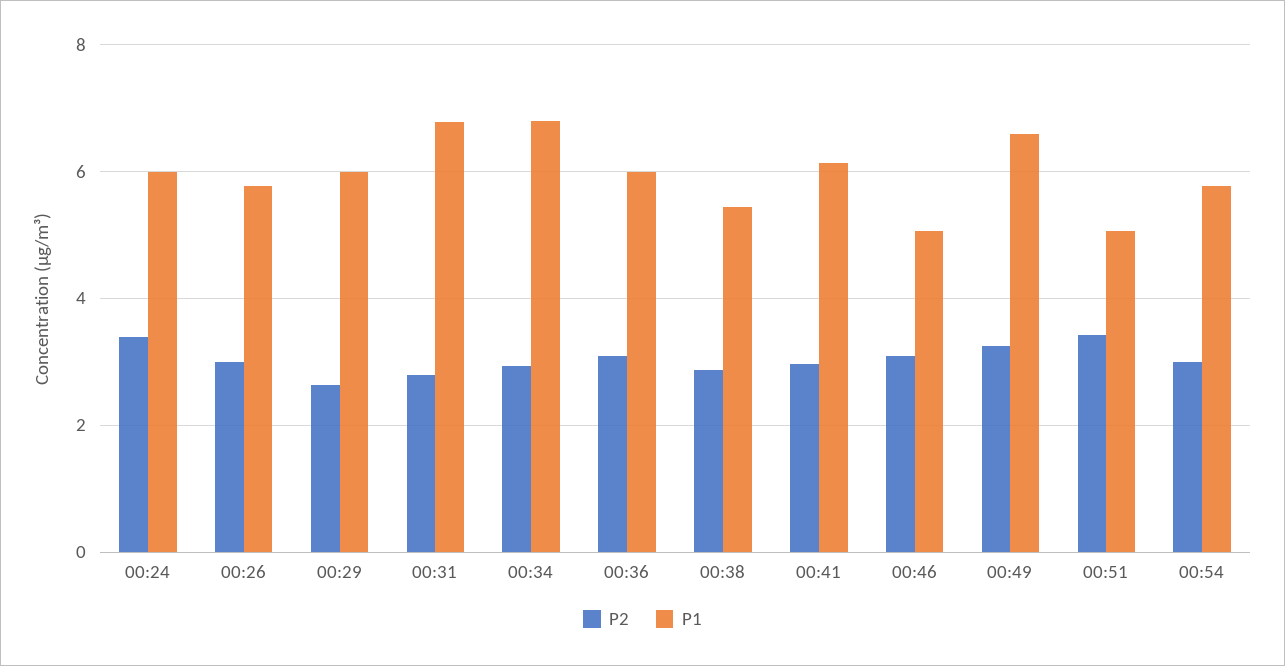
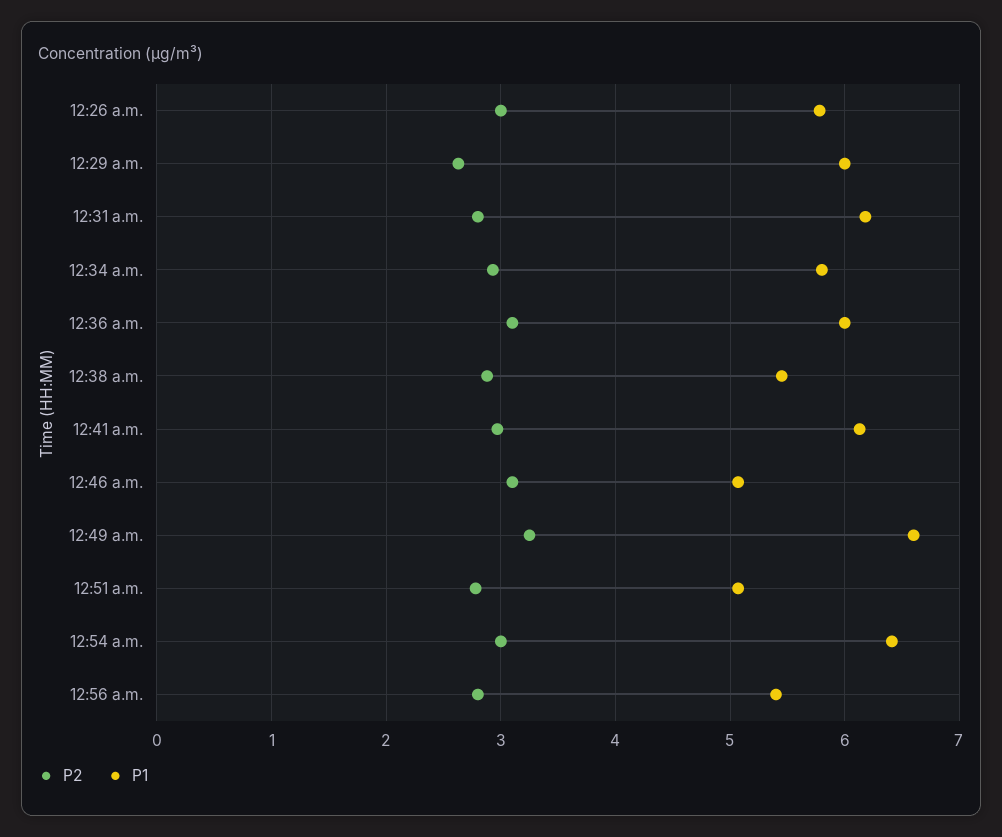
P2, 00:24: 3.4 -> none
P1, 00:24: 6 -> none
P1, 00:31: 6.8 -> 6.2
P1, 00:34: 6.8 -> 5.8
P2, 00:51: 3.4 -> 2.8
P1, 00:54: 5.8 -> 6.4
P2, 12:56 a.m.: none -> 2.8
P1, 12:56 a.m.: none -> 5.4

